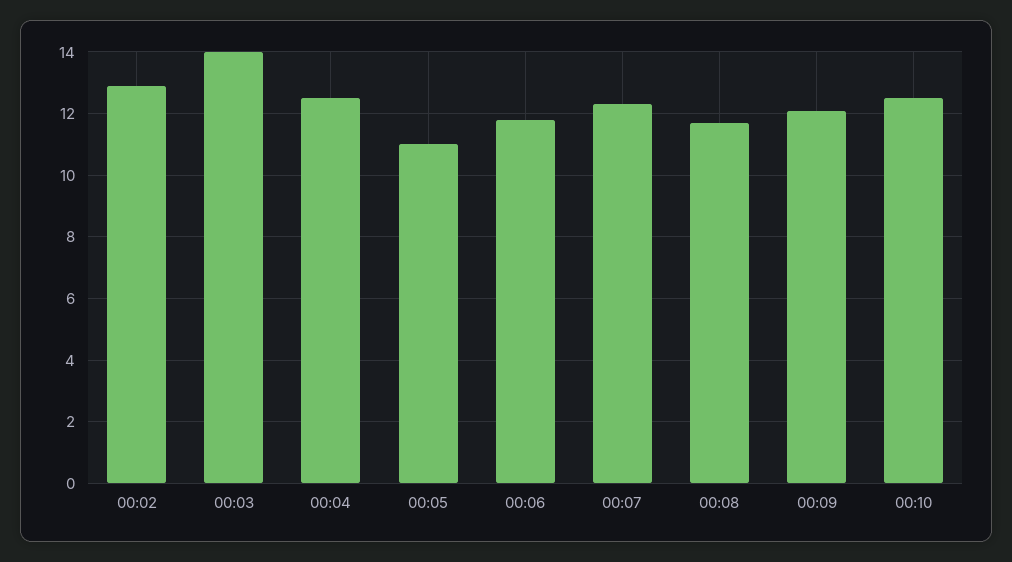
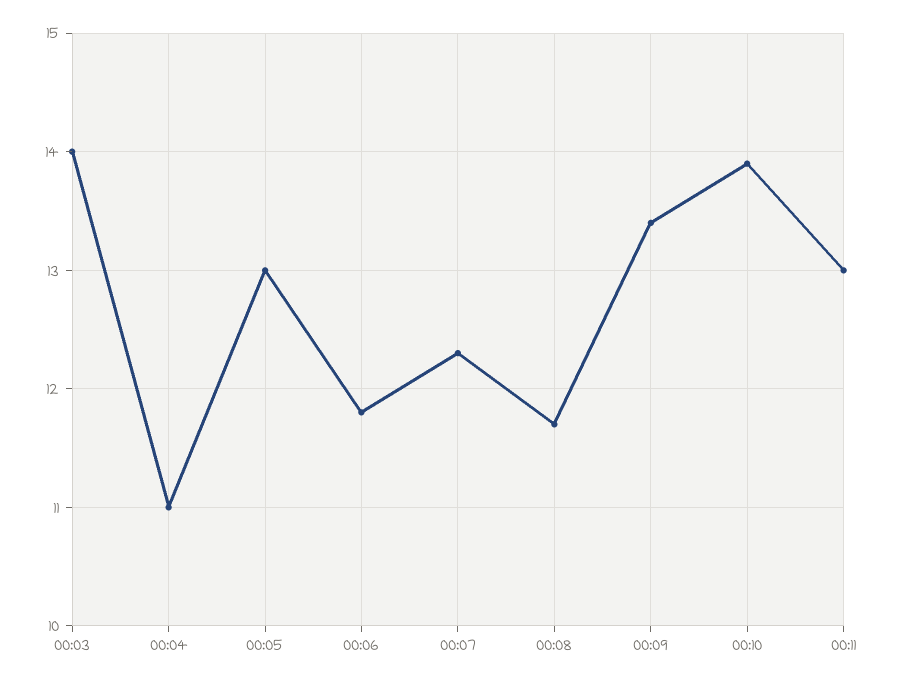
00:02: 13 -> none
00:04: 12.5 -> 11
00:05: 11 -> 13
00:09: 12 -> 13.4
00:10: 12.5 -> 13.9
00:11: none -> 13

